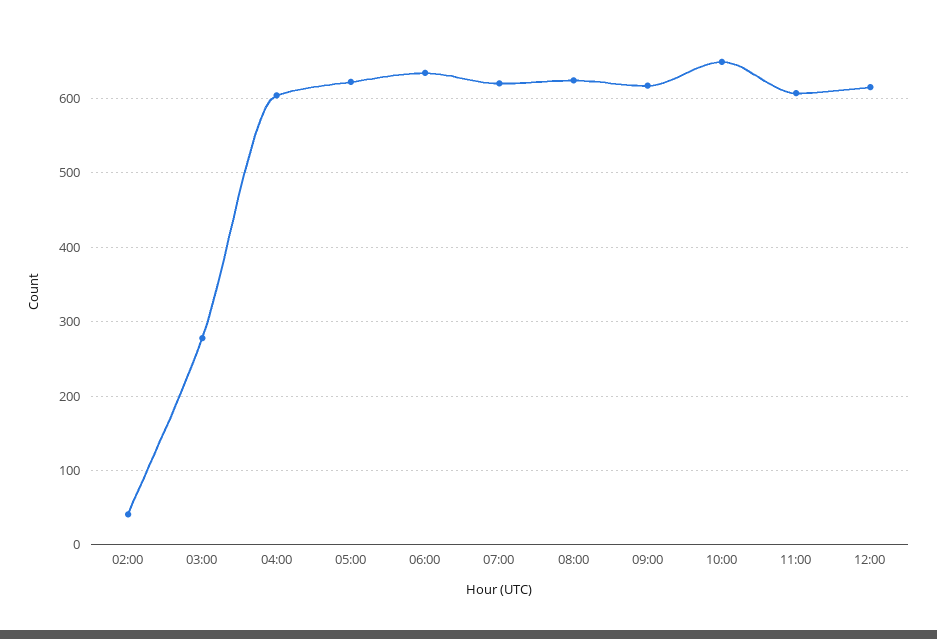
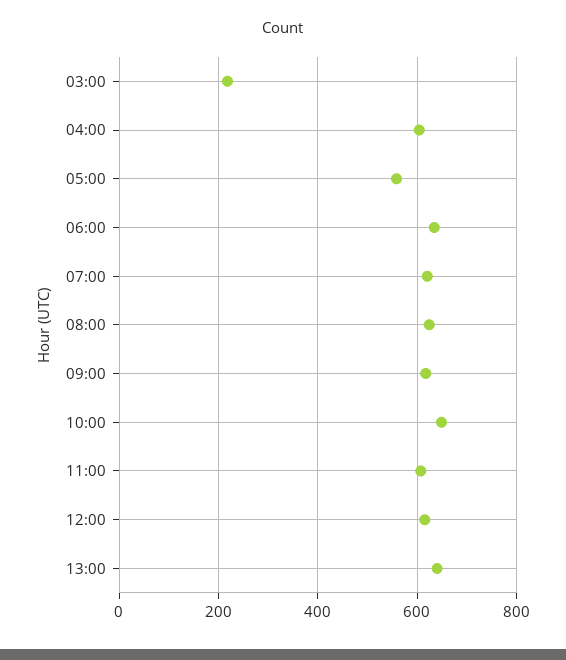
02:00: 40 -> none
03:00: 280 -> 220
05:00: 620 -> 560
13:00: none -> 640

